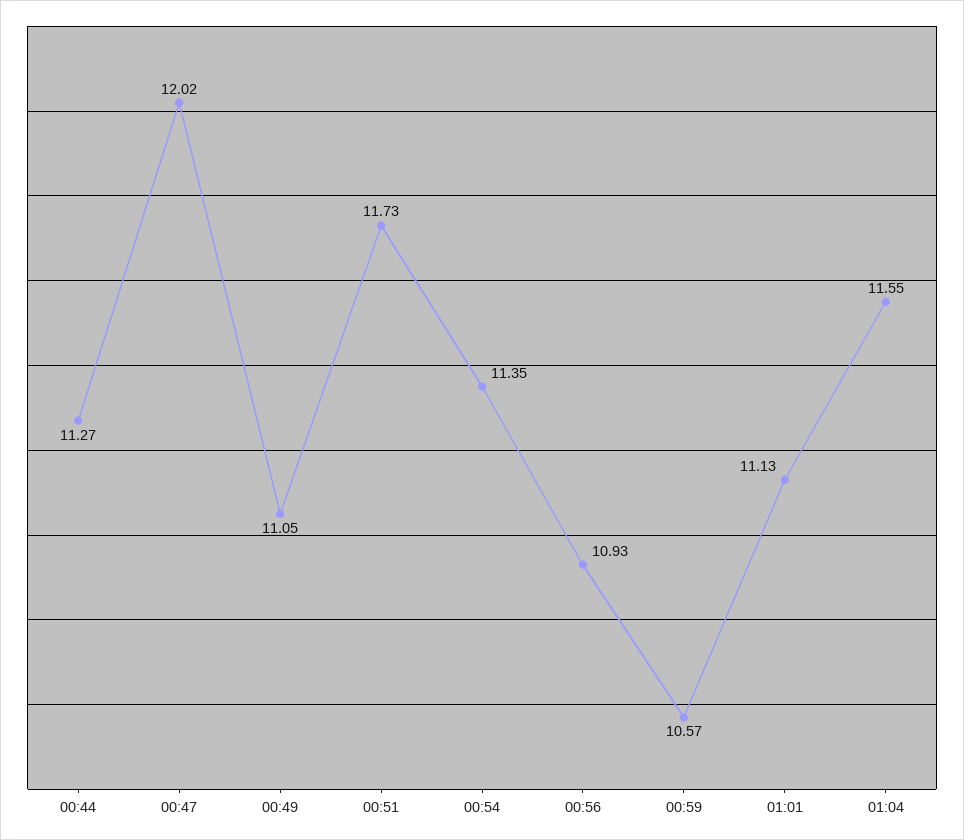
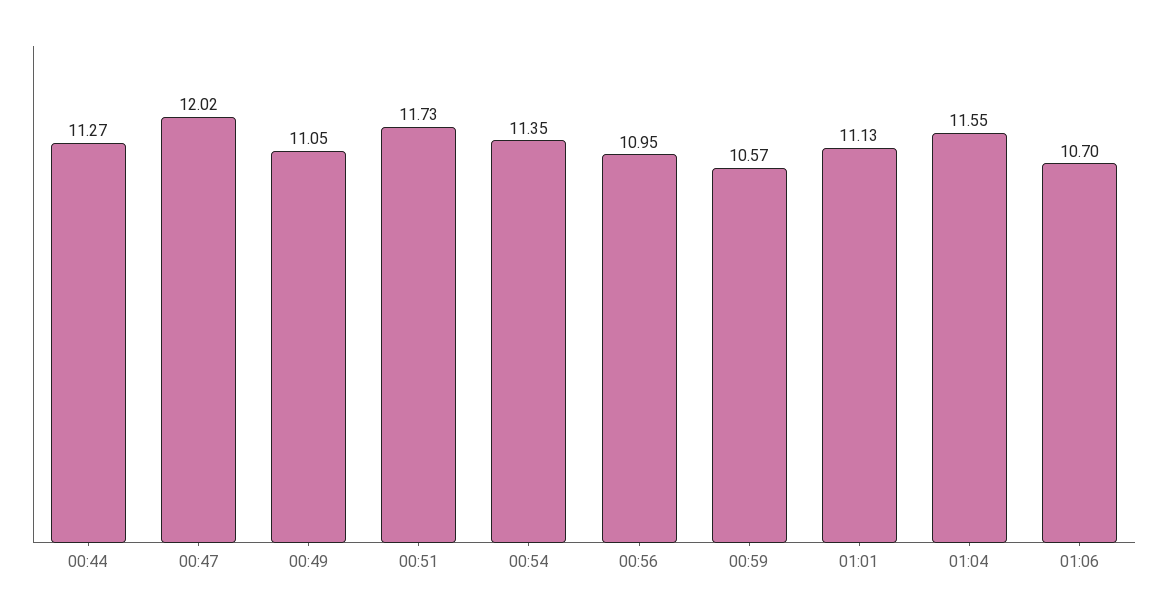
00:56: 10.93 -> 10.95
01:06: none -> 10.7

